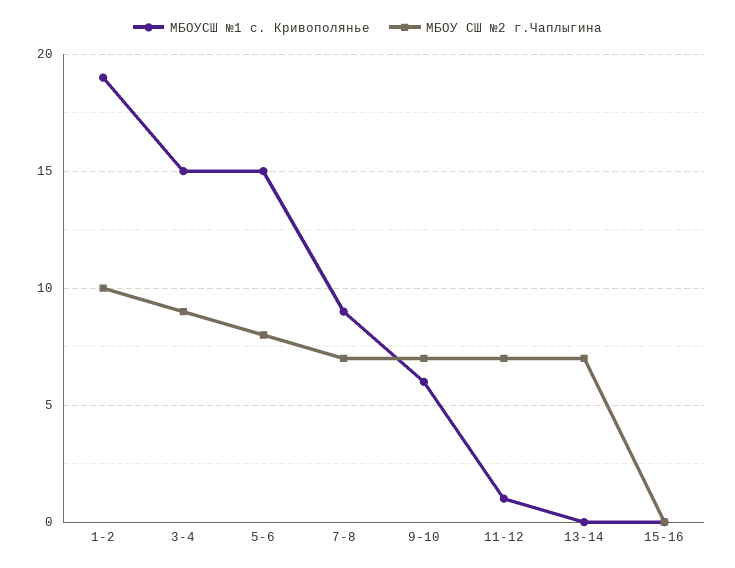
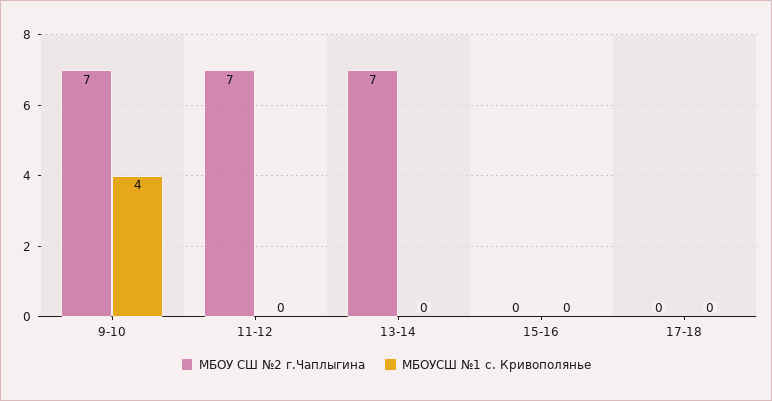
МБОУСШ №1 с. Кривополянье, 1-2: 19 -> none
МБОУ СШ №2 г.Чаплыгина, 1-2: 10 -> none
МБОУСШ №1 с. Кривополянье, 3-4: 15 -> none
МБОУ СШ №2 г.Чаплыгина, 3-4: 9 -> none
МБОУСШ №1 с. Кривополянье, 5-6: 15 -> none
МБОУ СШ №2 г.Чаплыгина, 5-6: 8 -> none
МБОУСШ №1 с. Кривополянье, 7-8: 9 -> none
МБОУ СШ №2 г.Чаплыгина, 7-8: 7 -> none
МБОУСШ №1 с. Кривополянье, 9-10: 6 -> 4
МБОУСШ №1 с. Кривополянье, 11-12: 1 -> 0
МБОУ СШ №2 г.Чаплыгина, 17-18: none -> 0
МБОУСШ №1 с. Кривополянье, 17-18: none -> 0

